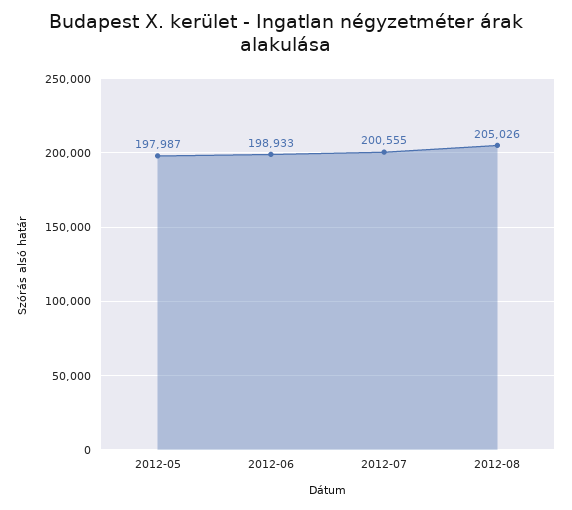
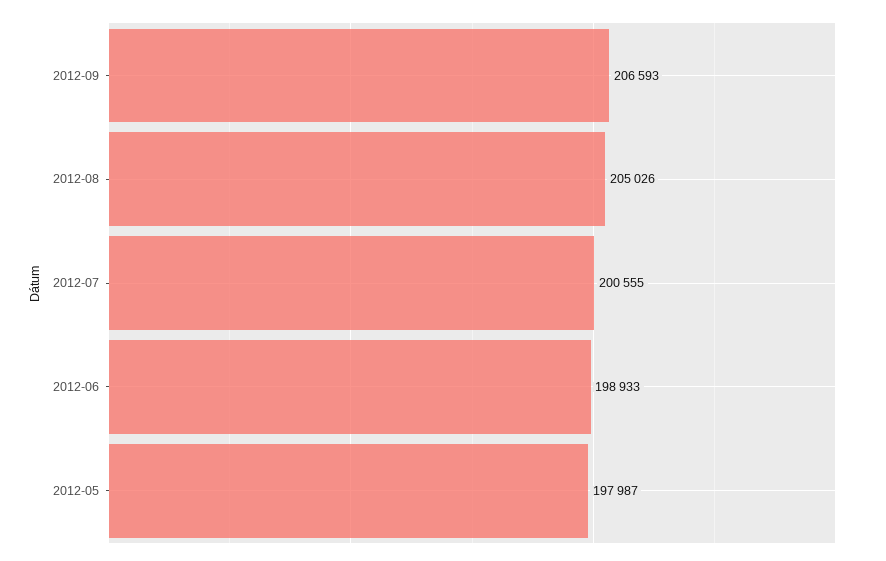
2012-09: none -> 206593

